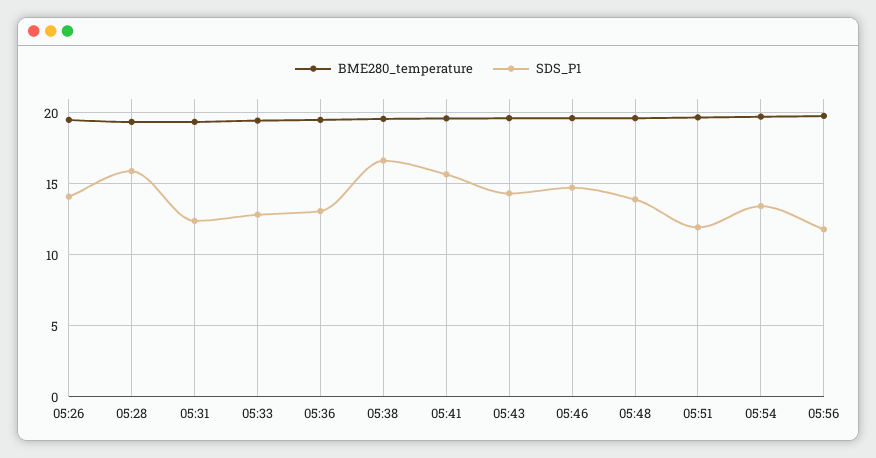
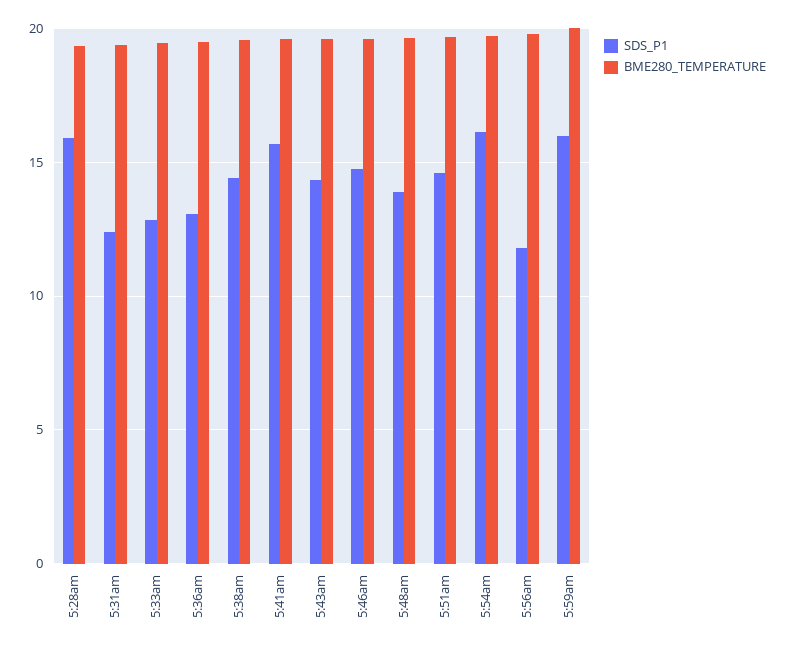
BME280_temperature, 05:26: 19.5 -> none
SDS_P1, 05:26: 14 -> none
SDS_P1, 05:38: 16.5 -> 14.5
SDS_P1, 05:51: 12 -> 14.5
SDS_P1, 05:54: 13.5 -> 16
SDS_P1, 5:59am: none -> 16
BME280_temperature, 5:59am: none -> 20

